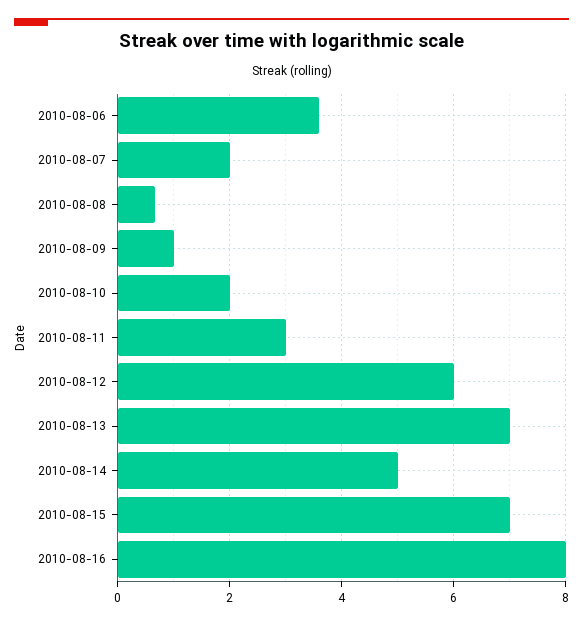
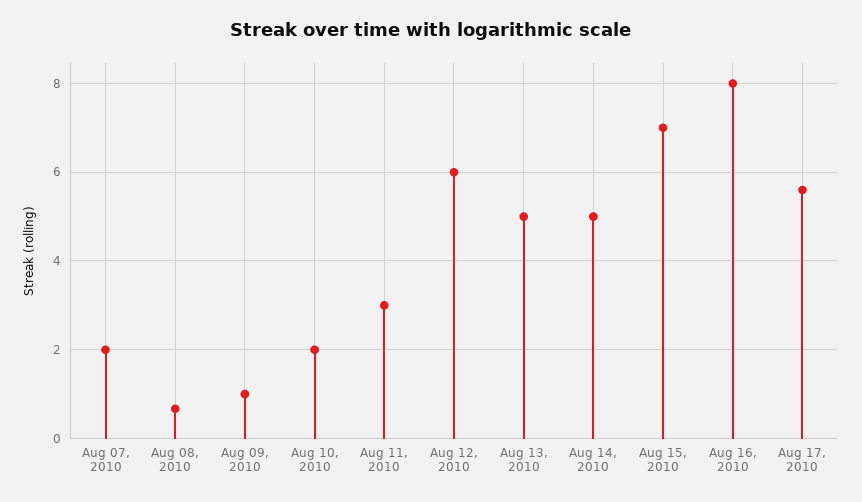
2010-08-06: 3.6 -> none
2010-08-13: 7 -> 5
Aug 17, 2010: none -> 5.6

